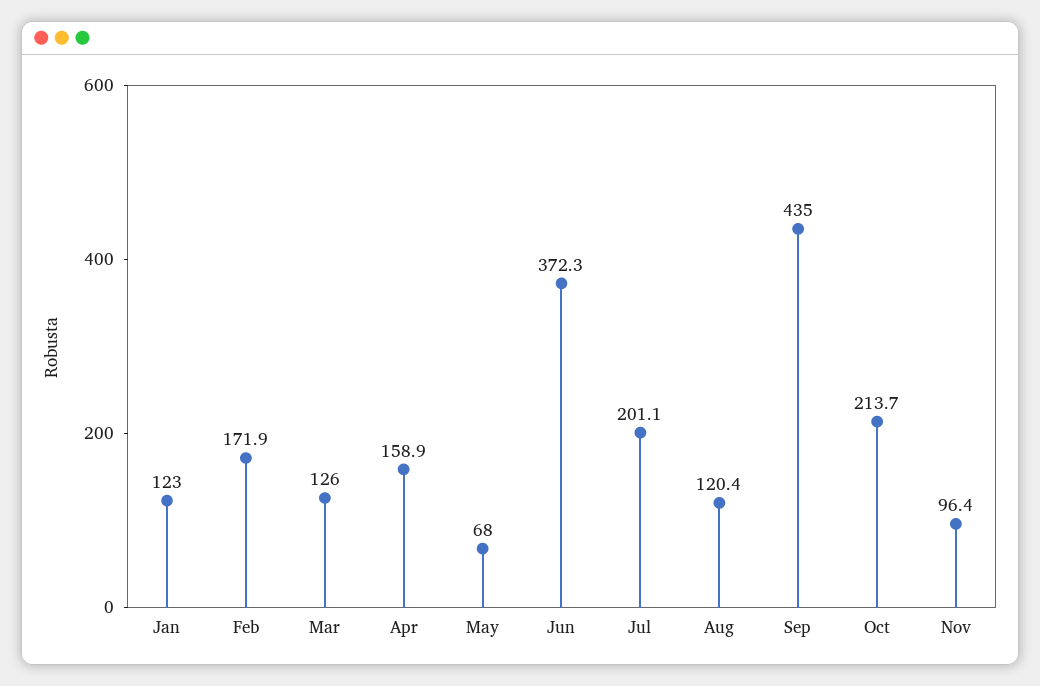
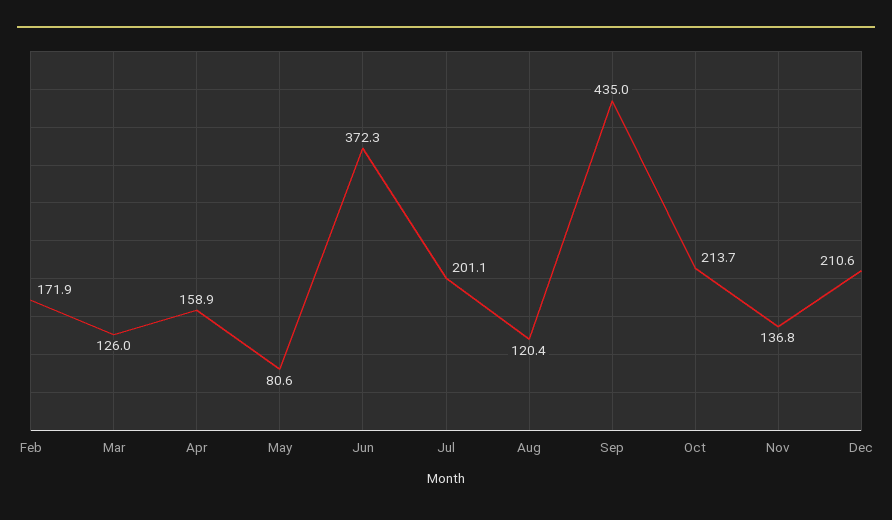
Jan: 123 -> none
May: 68 -> 80.6
Nov: 96.4 -> 136.8
Dec: none -> 210.6

